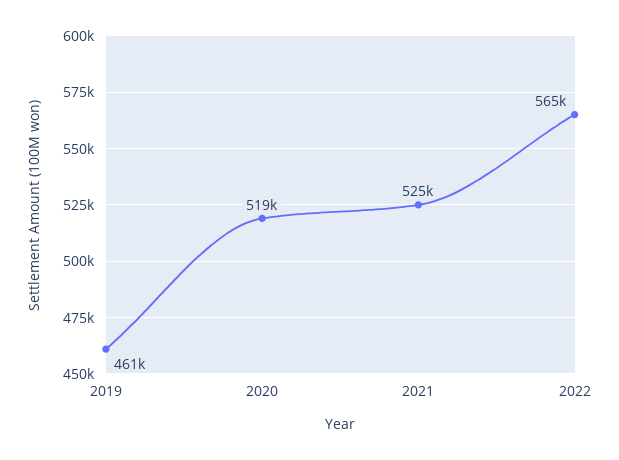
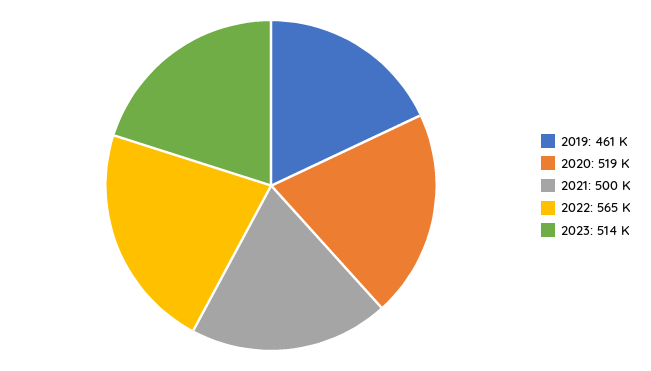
2021: 525000 -> 500000
2023: none -> 514000

